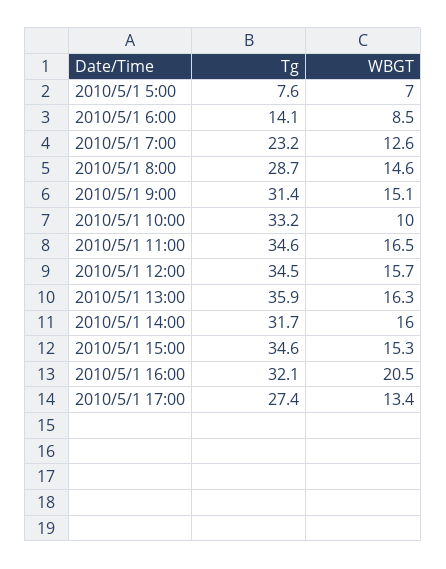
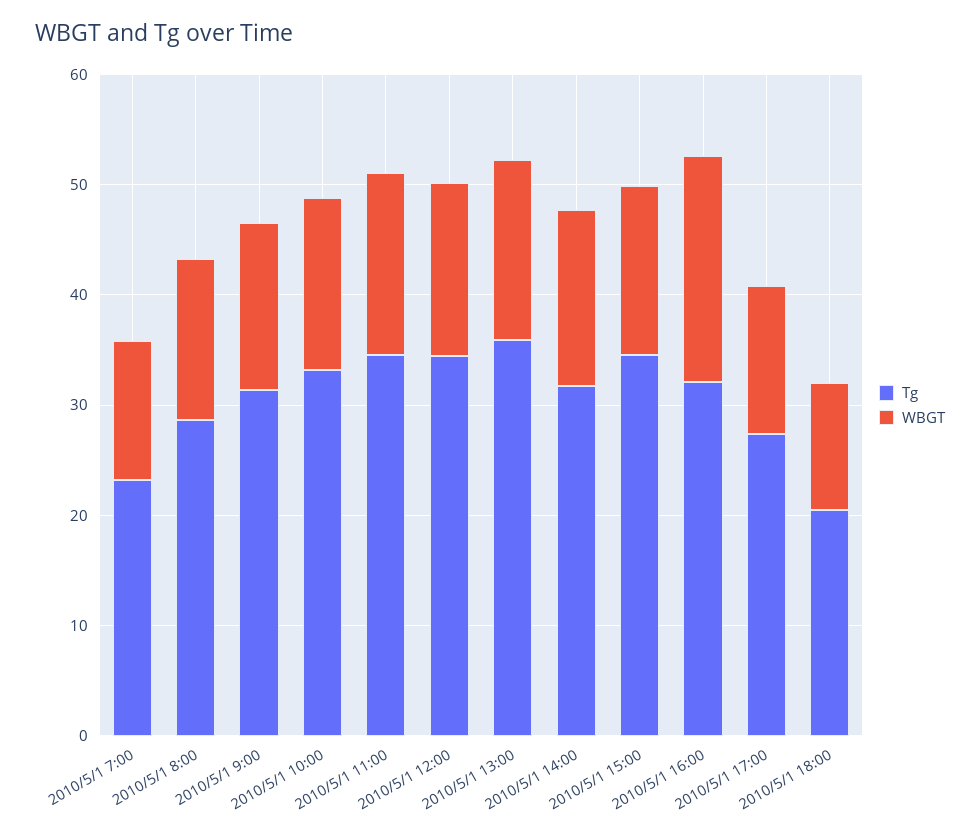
Tg, 2010/5/1 5:00: 7.6 -> none
WBGT, 2010/5/1 5:00: 7 -> none
Tg, 2010/5/1 6:00: 14.1 -> none
WBGT, 2010/5/1 6:00: 8.5 -> none
WBGT, 2010/5/1 10:00: 10 -> 16
Tg, 2010/5/1 18:00: none -> 20
WBGT, 2010/5/1 18:00: none -> 12

